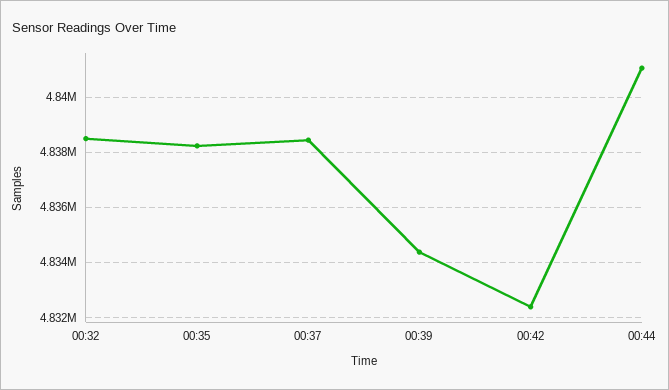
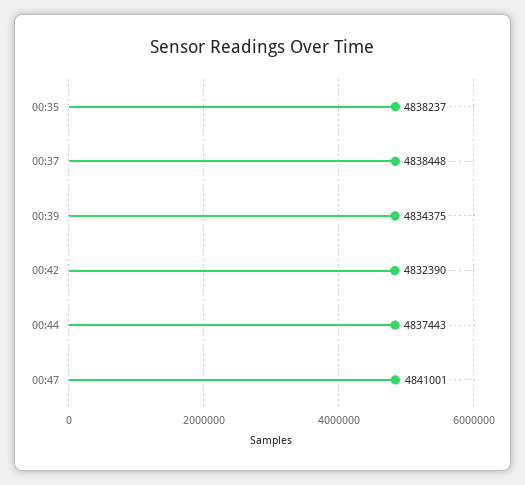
00:32: 4838500 -> none
00:44: 4841000 -> 4837443
00:47: none -> 4841001

